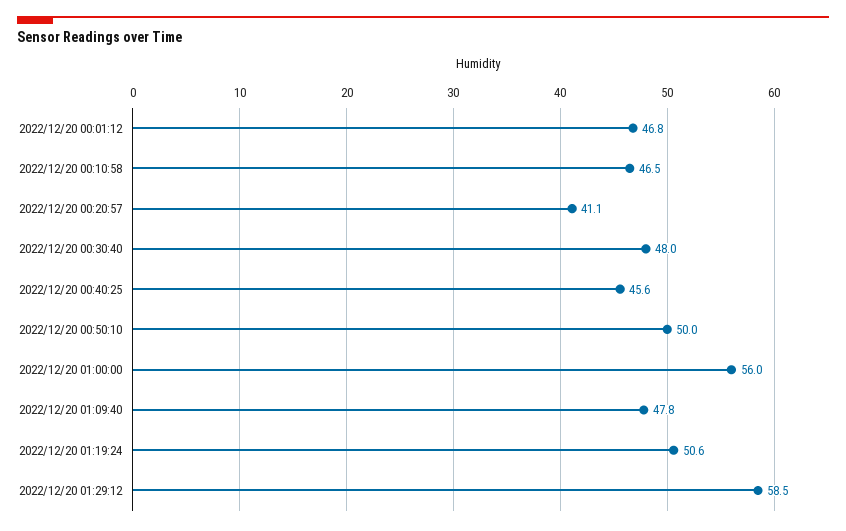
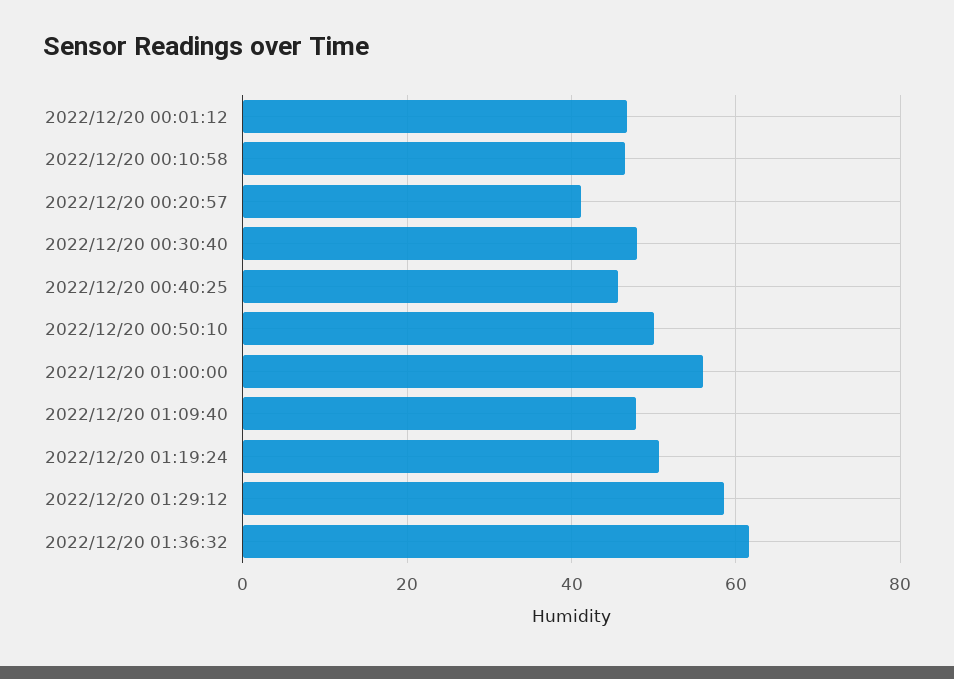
2022/12/20 01:36:32: none -> 62

